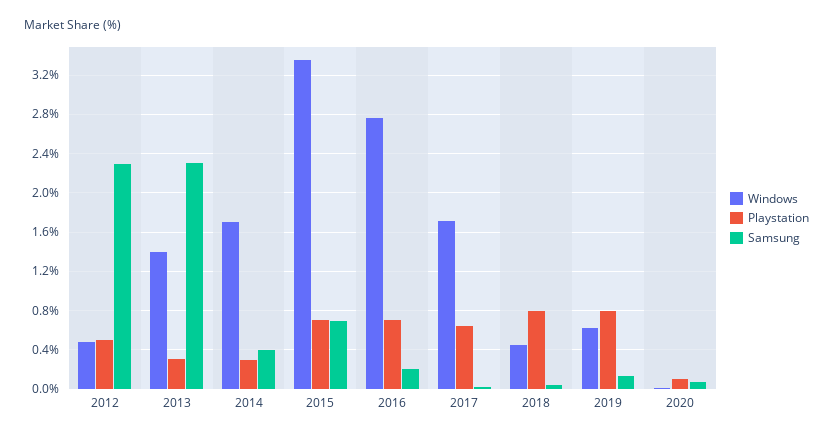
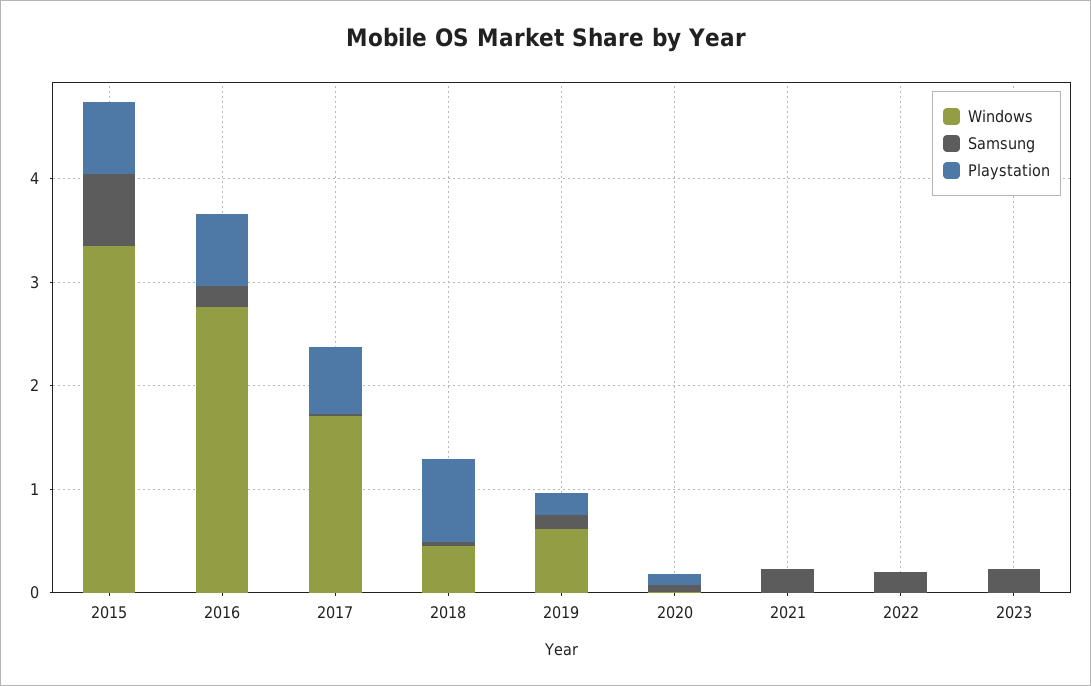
Windows, 2012: 0.5 -> none
Playstation, 2012: 0.5 -> none
Samsung, 2012: 2.3 -> none
Windows, 2013: 1.4 -> none
Playstation, 2013: 0.3 -> none
Samsung, 2013: 2.3 -> none
Windows, 2014: 1.7 -> none
Playstation, 2014: 0.3 -> none
Samsung, 2014: 0.4 -> none
Playstation, 2019: 0.8 -> 0.2
Windows, 2021: none -> 0
Samsung, 2021: none -> 0.2
Playstation, 2021: none -> 0
Windows, 2022: none -> 0
Samsung, 2022: none -> 0.2
Playstation, 2022: none -> 0
Windows, 2023: none -> 0
Samsung, 2023: none -> 0.2
Playstation, 2023: none -> 0

